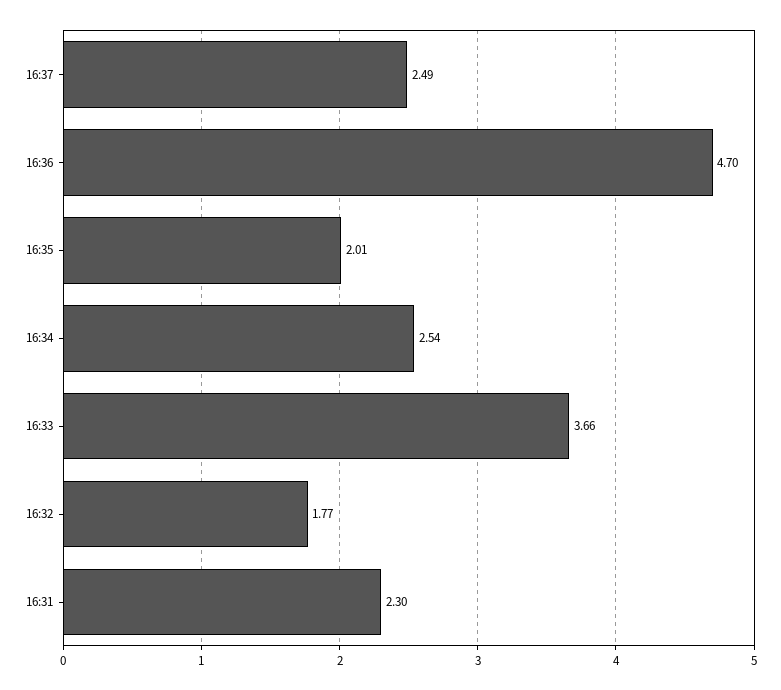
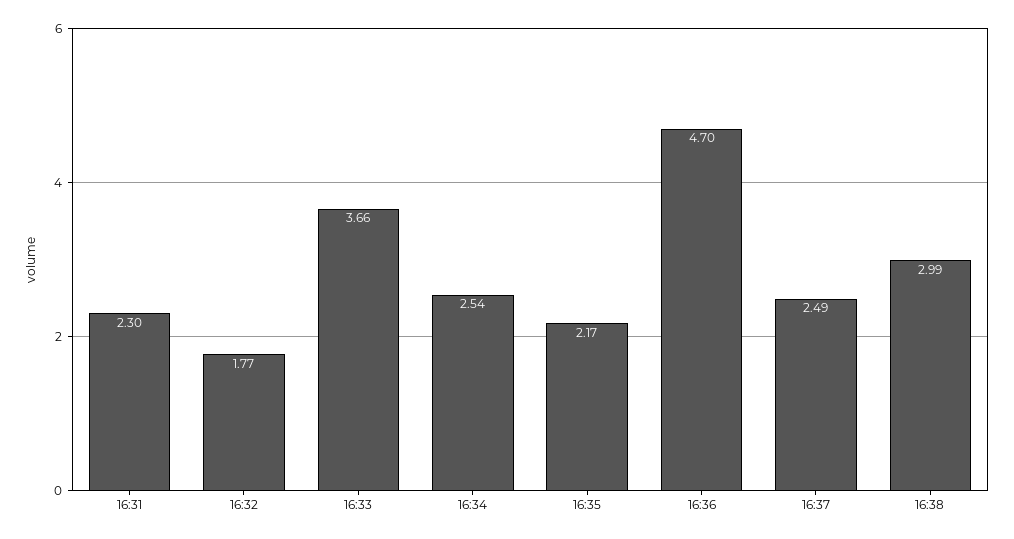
16:35: 2.01 -> 2.17
16:38: none -> 2.99

